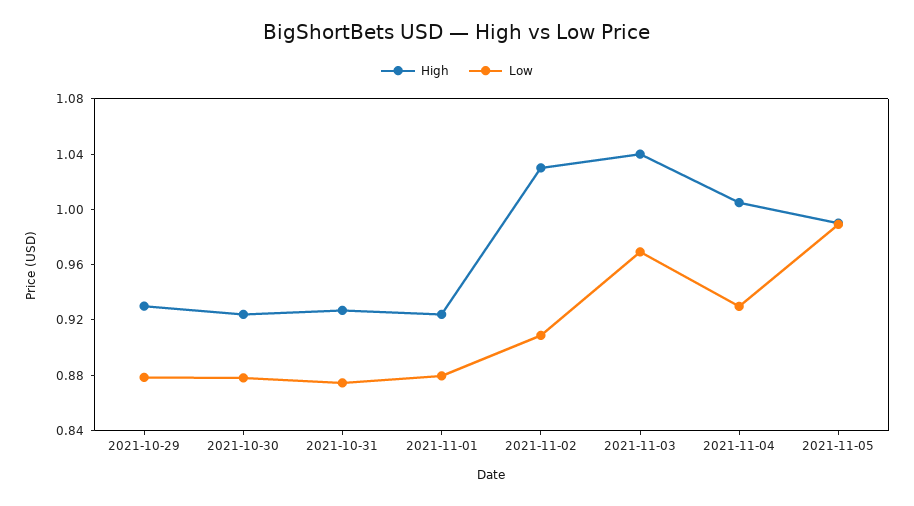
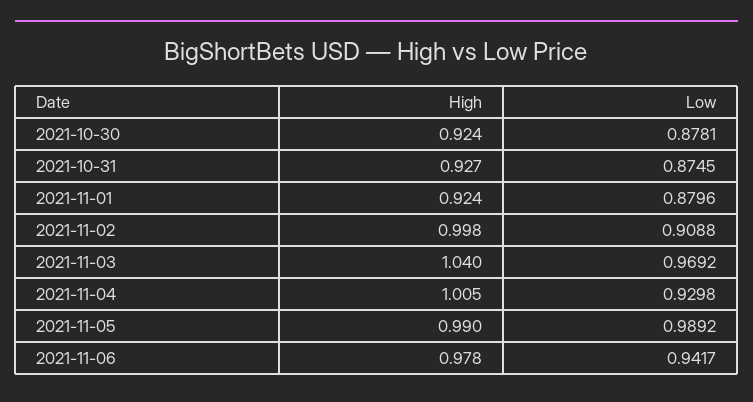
High, 2021-10-29: 0.93 -> none
Low, 2021-10-29: 0.88 -> none
High, 2021-11-02: 1.03 -> 0.998
High, 2021-11-06: none -> 0.978
Low, 2021-11-06: none -> 0.9417

